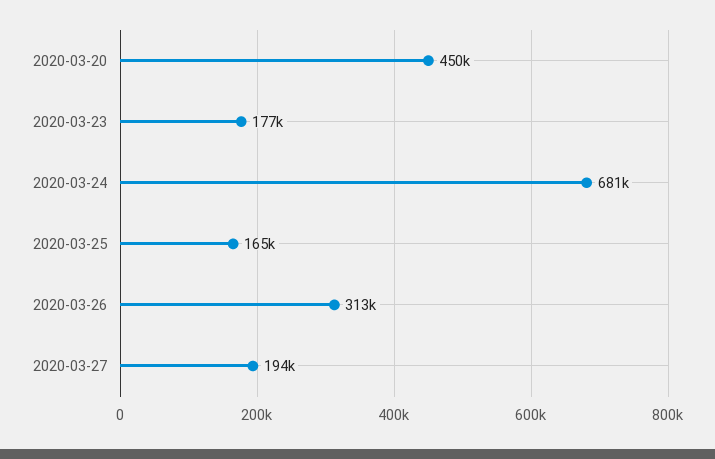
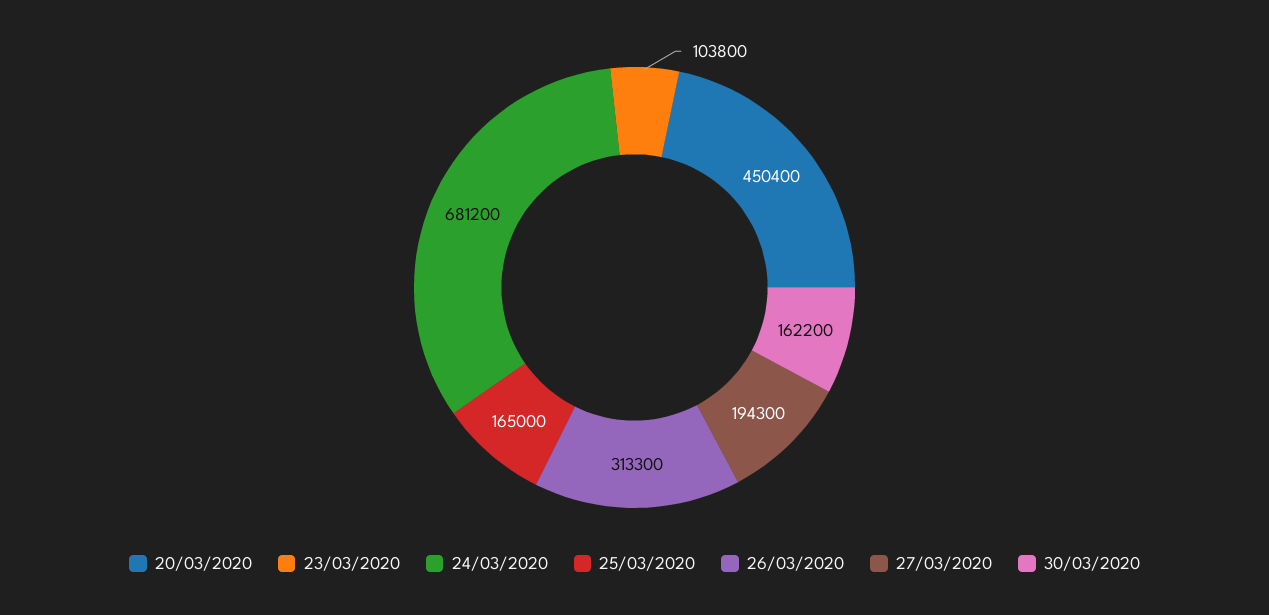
2020-03-23: 177000 -> 103800
30/03/2020: none -> 162200

